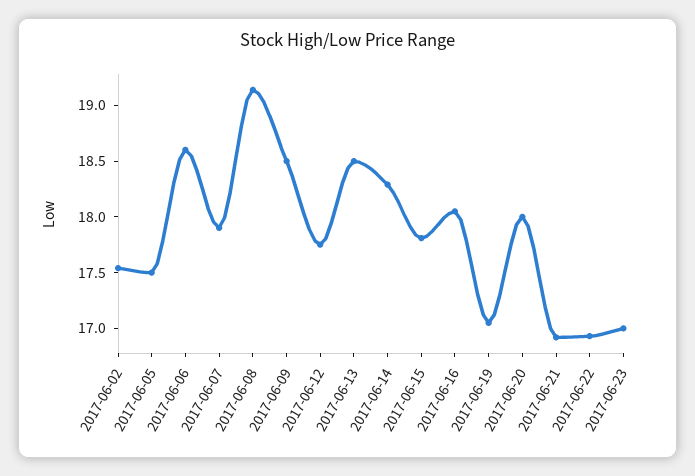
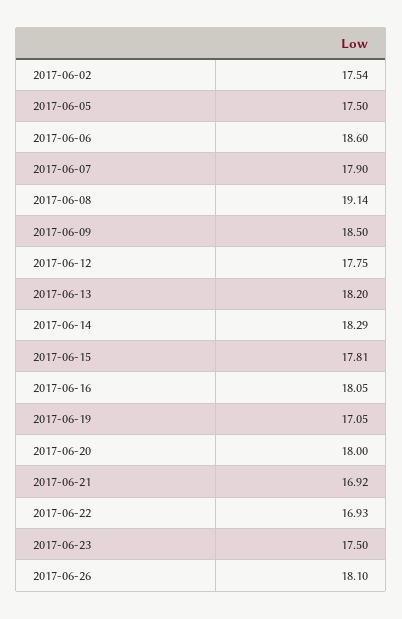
2017-06-13: 18.5 -> 18.2
2017-06-23: 17 -> 17.5
2017-06-26: none -> 18.1

